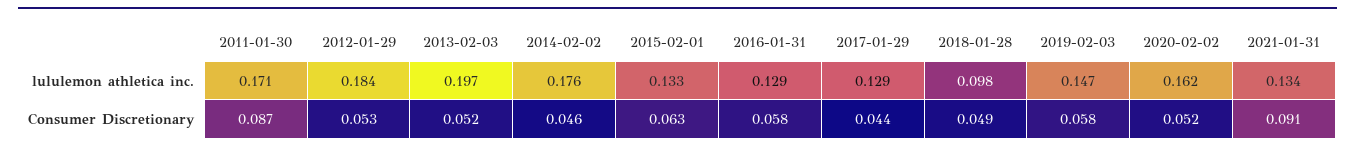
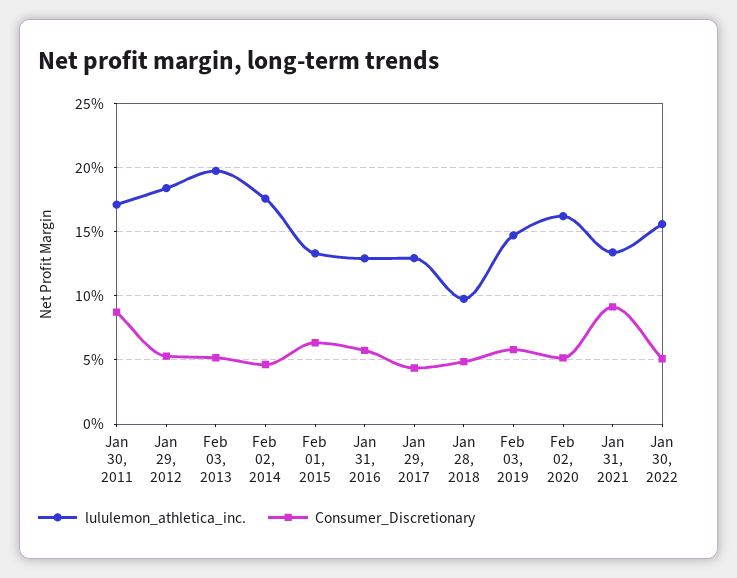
lululemon athletica inc., Jan 30, 2022: none -> 0.155
Consumer Discretionary, Jan 30, 2022: none -> 0.05

